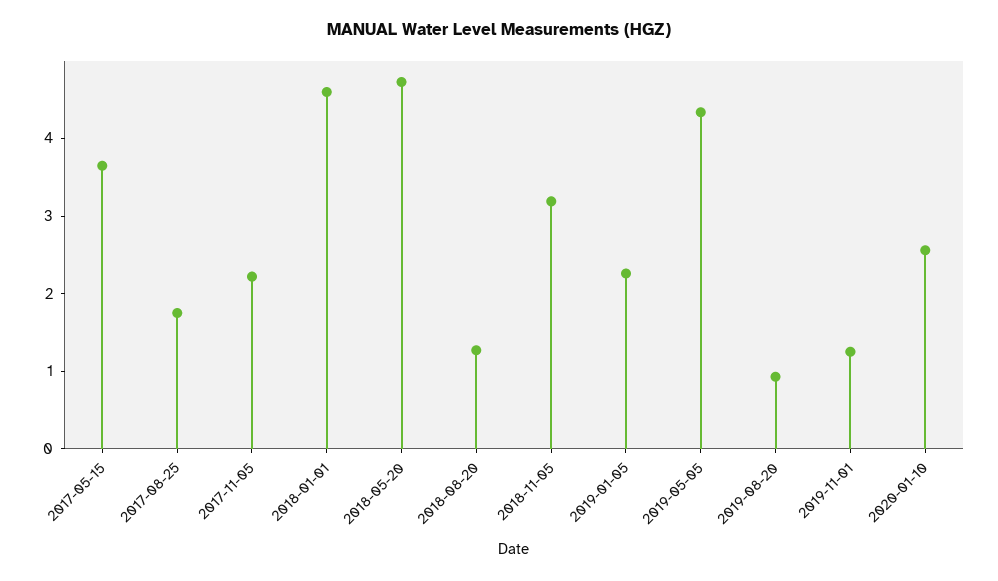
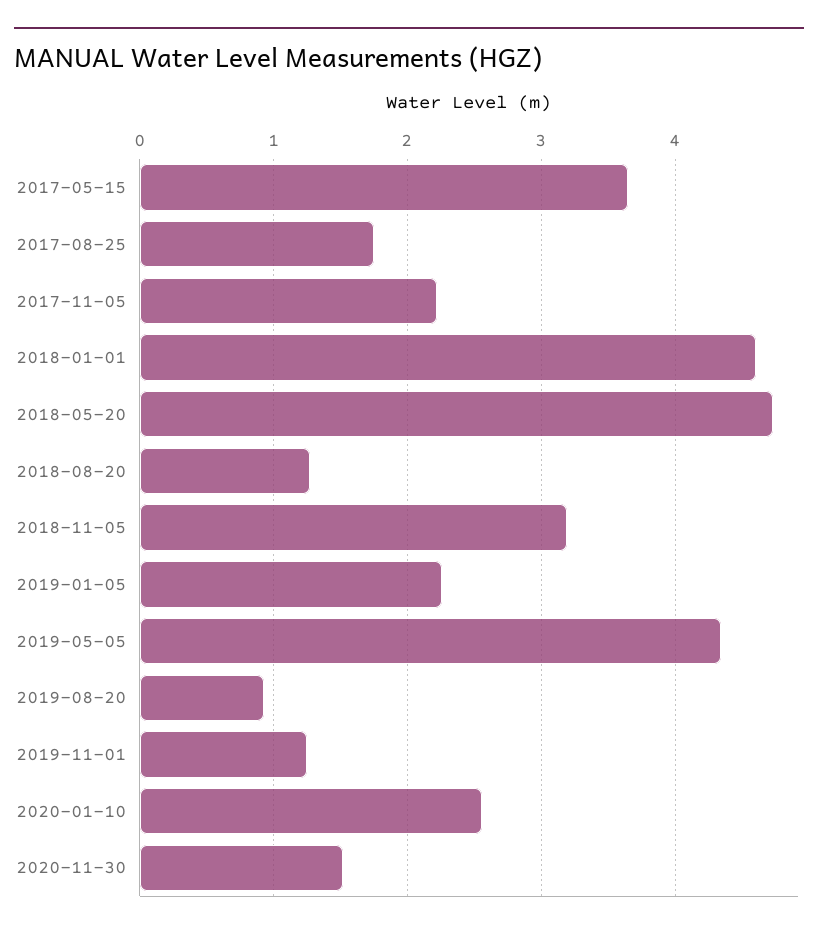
2020-11-30: none -> 1.5

